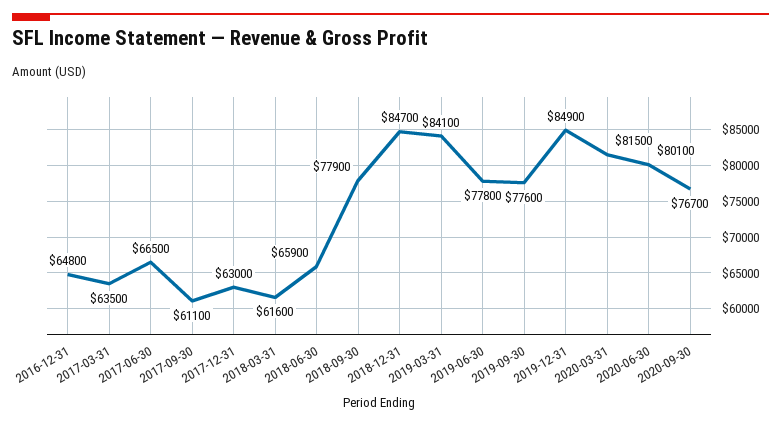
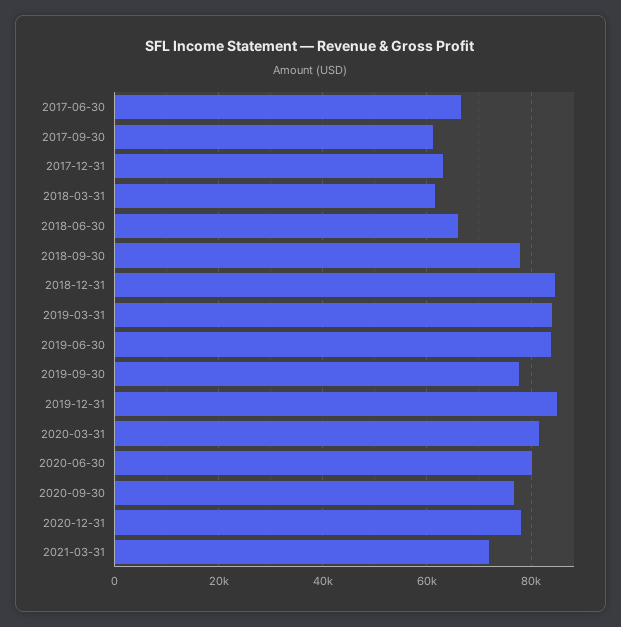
2016-12-31: 64800 -> none
2017-03-31: 63500 -> none
2019-06-30: 77800 -> 84000
2020-12-31: none -> 78000
2021-03-31: none -> 72000

